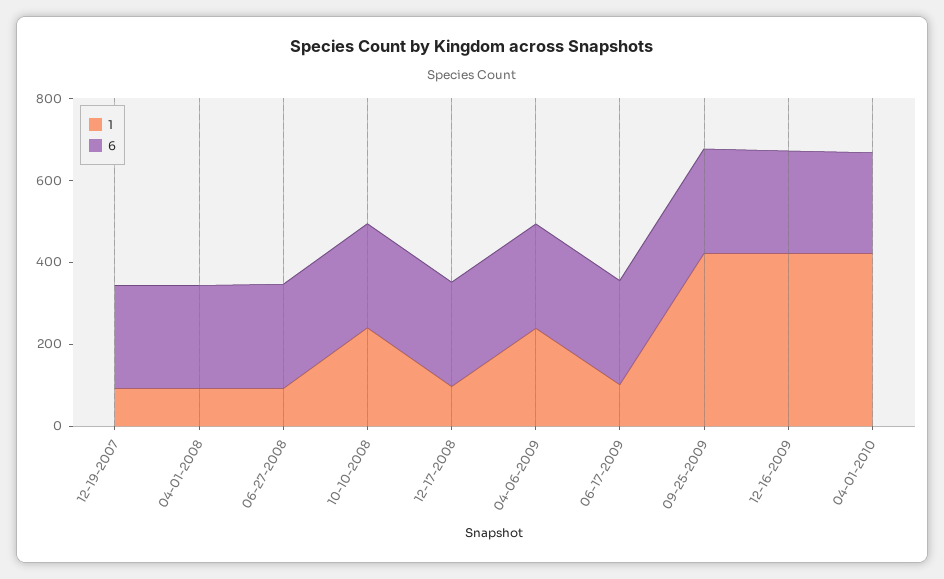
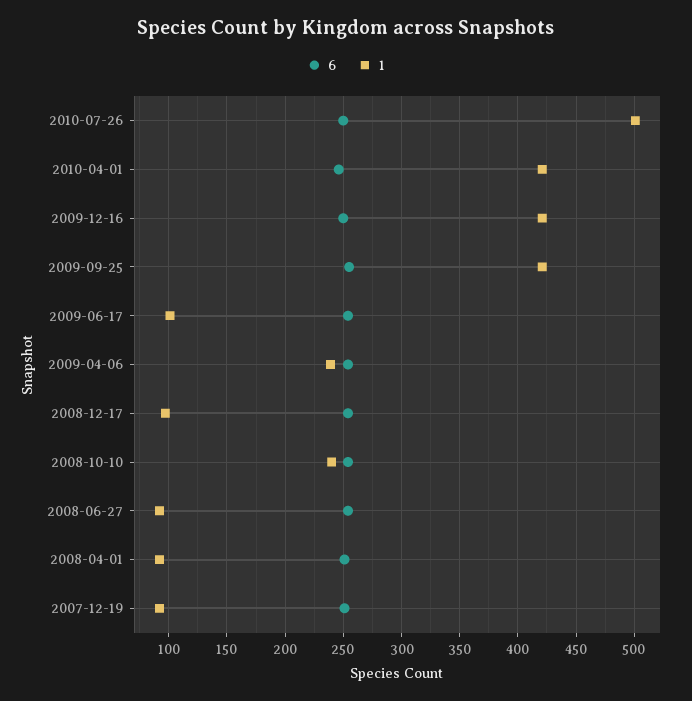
6, 2010-07-26: none -> 250
1, 2010-07-26: none -> 500

